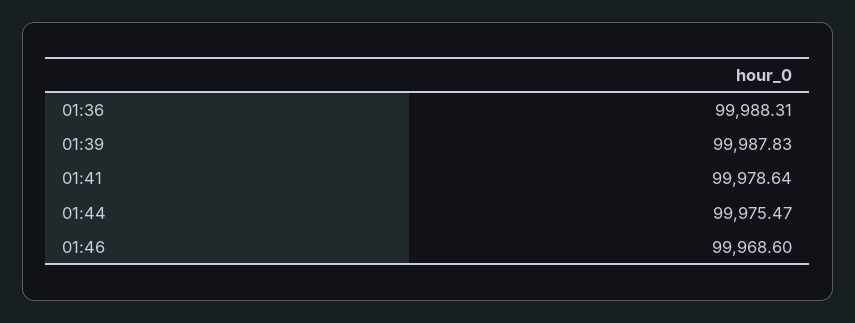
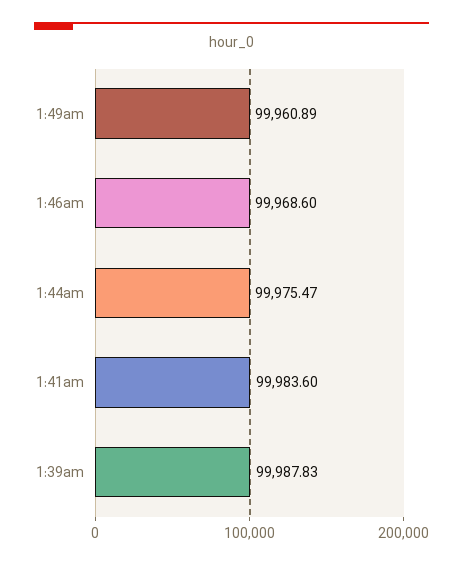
01:36: 99988.31 -> none
01:41: 99978.64 -> 99983.6
1:49am: none -> 99960.89

